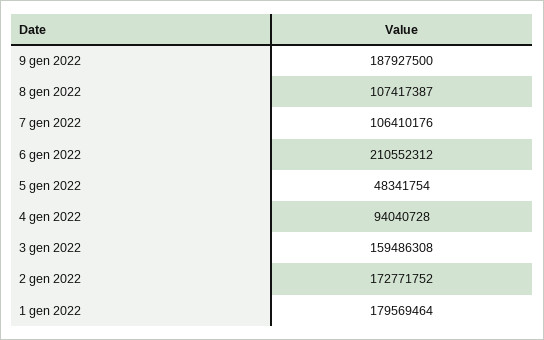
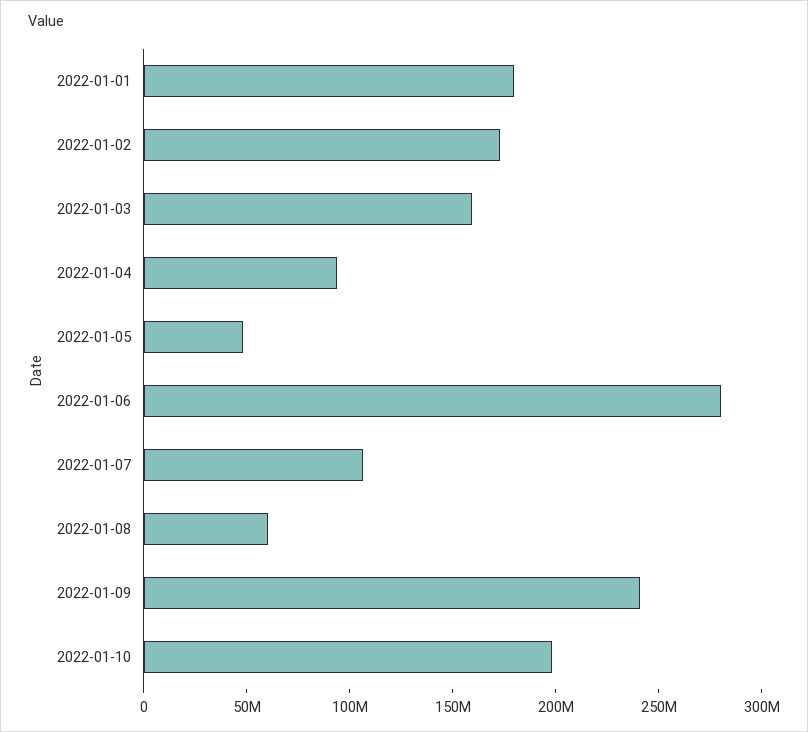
9 gen 2022: 187927500 -> 240000000
8 gen 2022: 107417387 -> 60000000
6 gen 2022: 210552312 -> 280000000
2022-01-10: none -> 200000000

